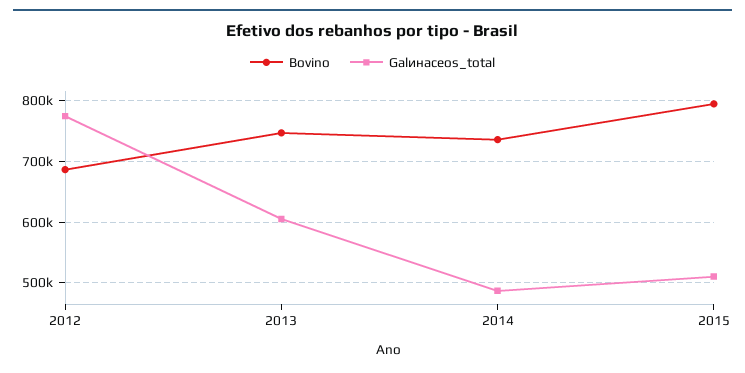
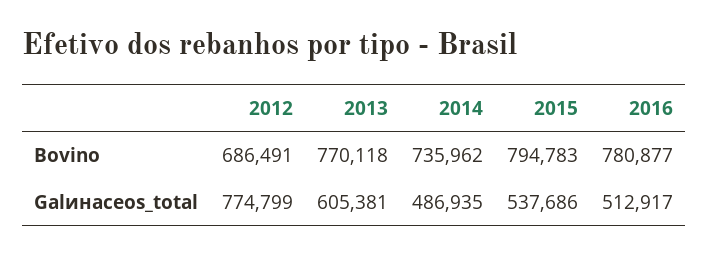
Bovino, 2013: 750000 -> 770118
Galинaceos_total, 2015: 510000 -> 537686
Bovino, 2016: none -> 780877
Galинaceos_total, 2016: none -> 512917

